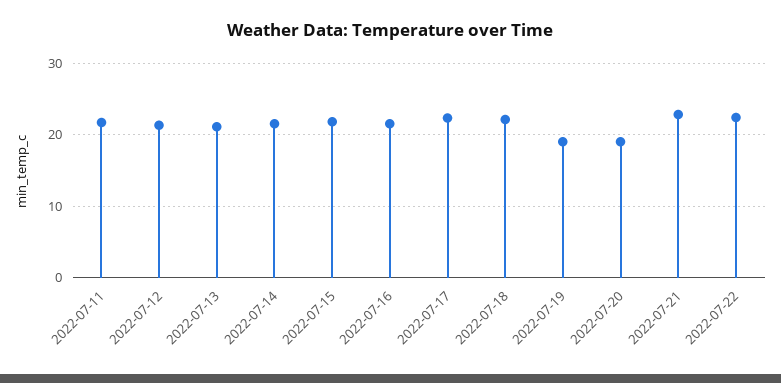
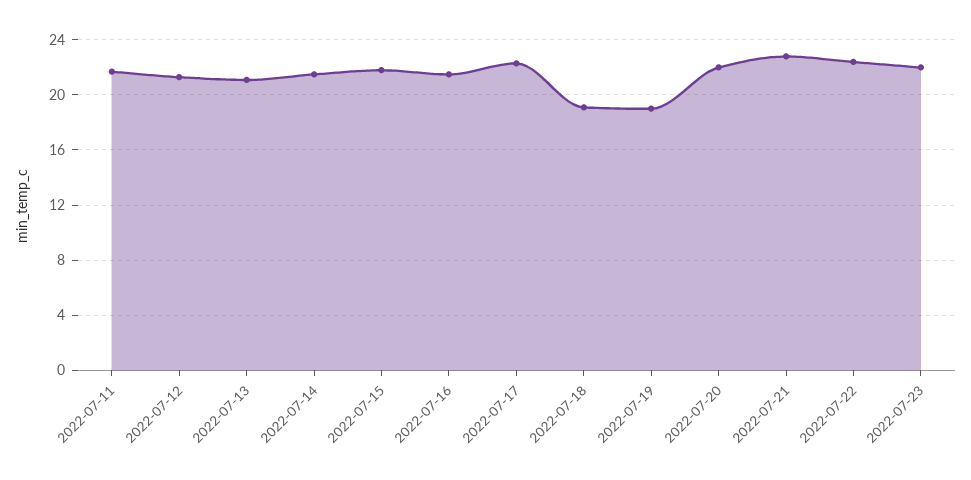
2022-07-18: 22 -> 19
2022-07-20: 19 -> 22
2022-07-23: none -> 22

